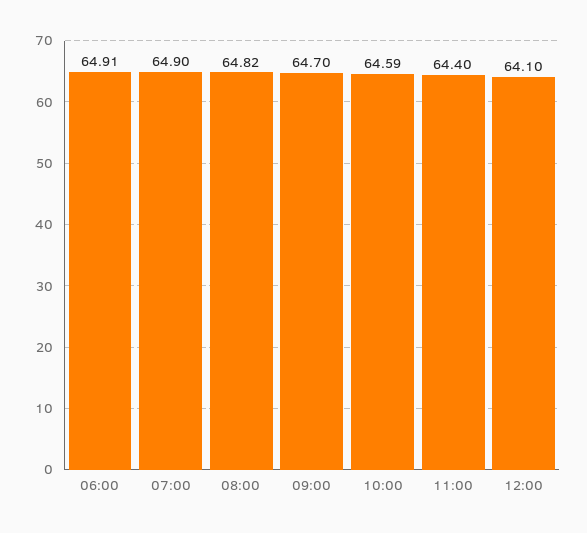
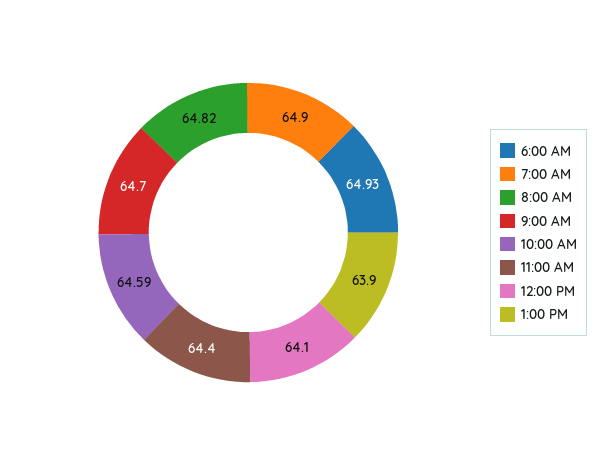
06:00: 64.91 -> 64.93
1:00 PM: none -> 63.9

